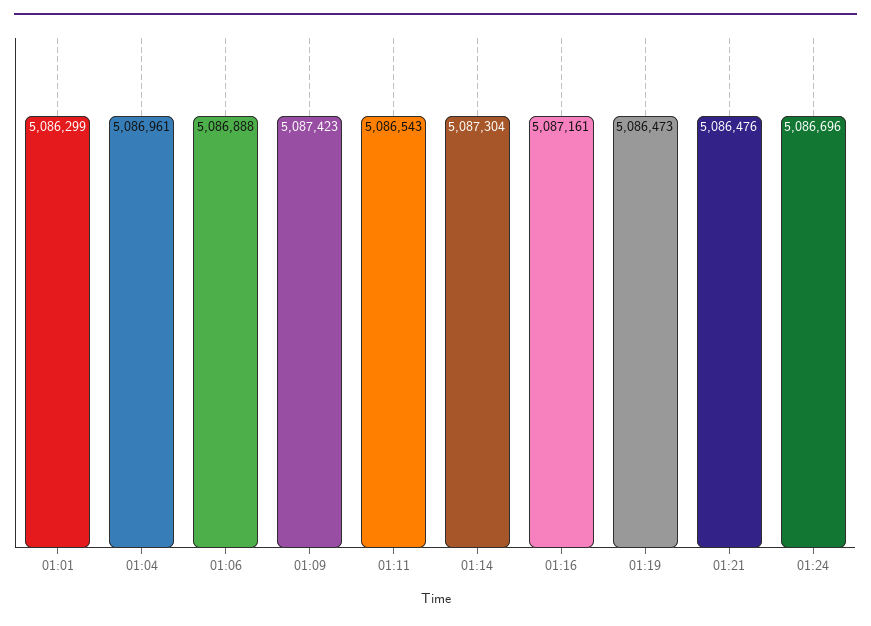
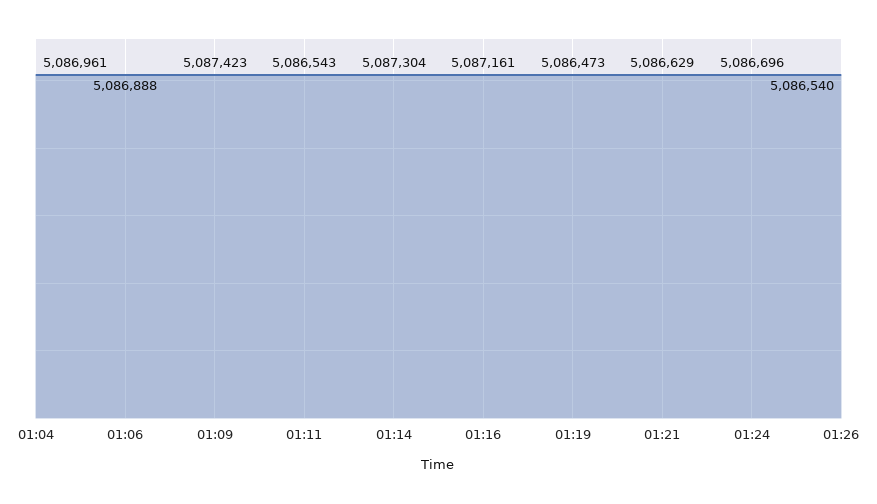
01:01: 5086299 -> none
01:21: 5086476 -> 5086629
01:26: none -> 5086540

